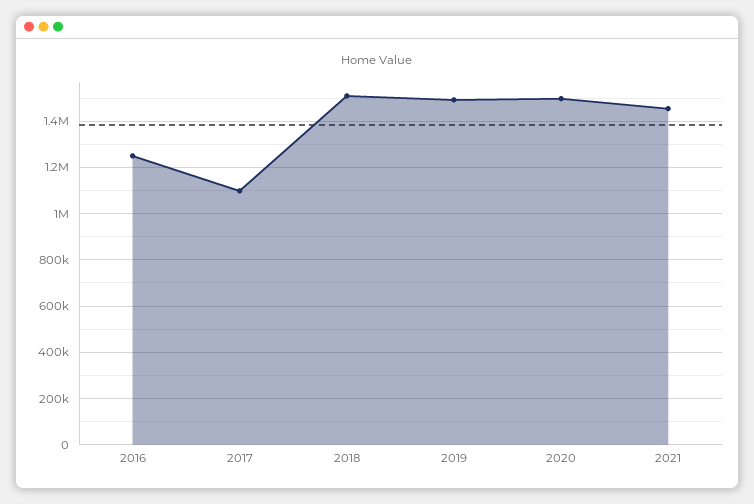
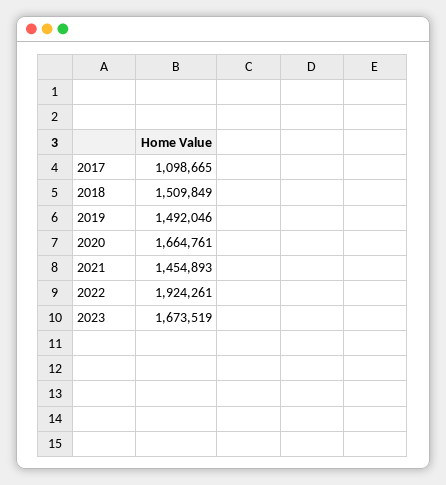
2016: 1250000 -> none
2020: 1500000 -> 1664761
2022: none -> 1924261
2023: none -> 1673519

